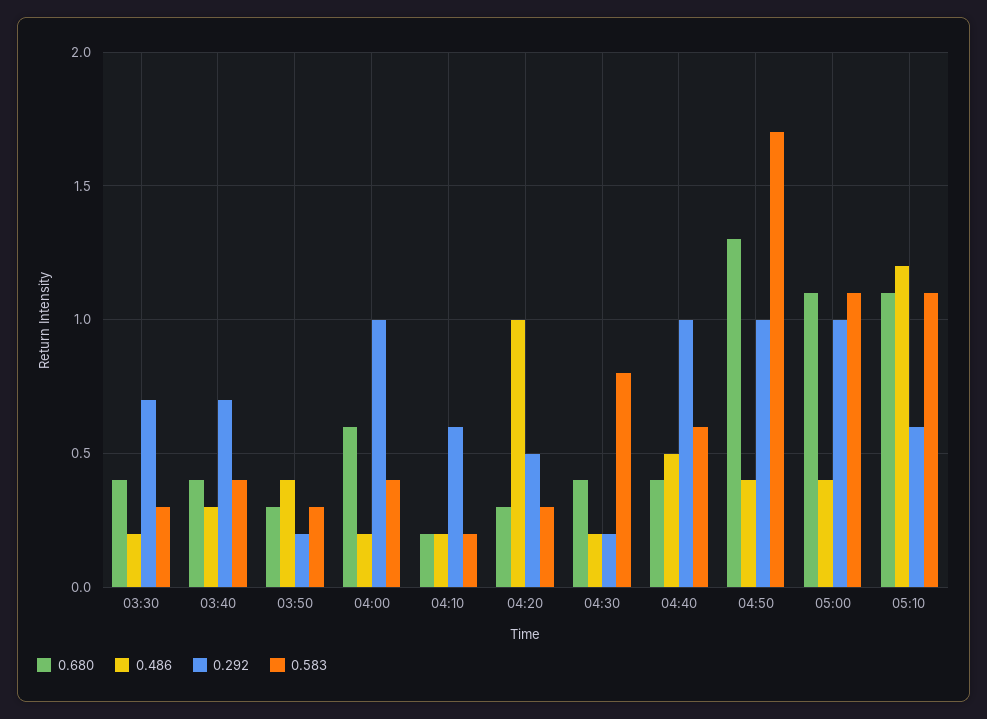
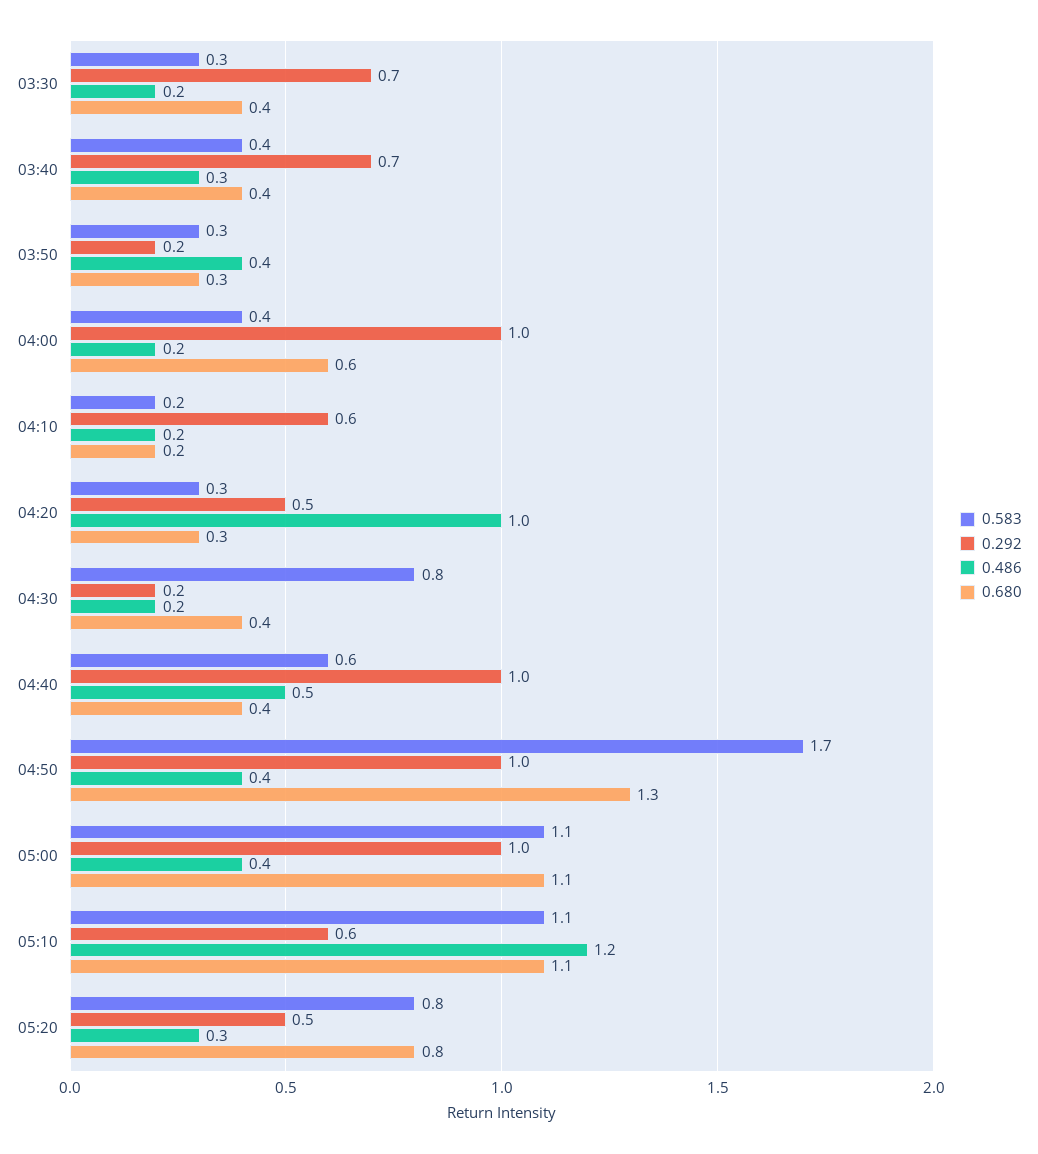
0.583, 05:20: none -> 0.8
0.292, 05:20: none -> 0.5
0.486, 05:20: none -> 0.3
0.680, 05:20: none -> 0.8

